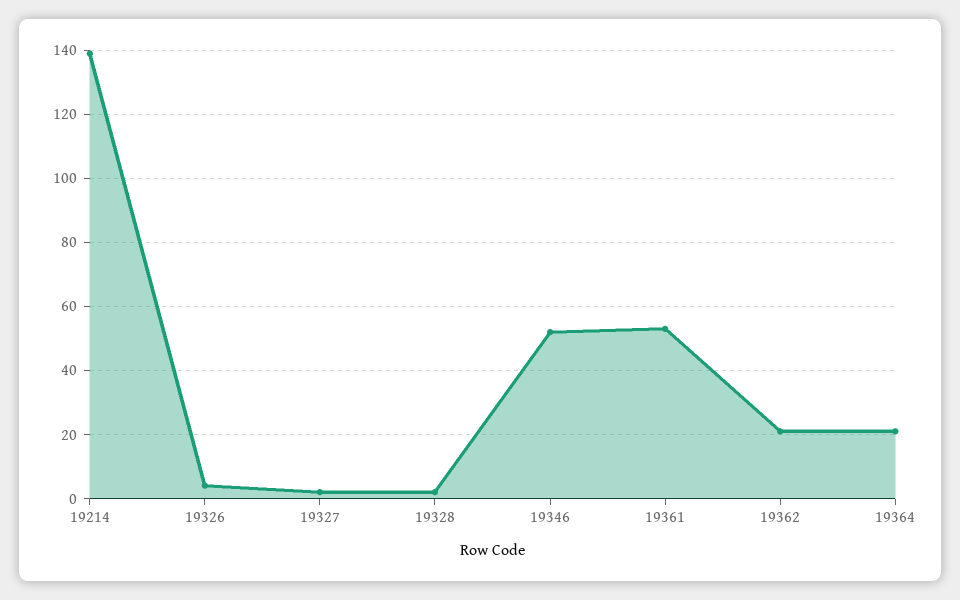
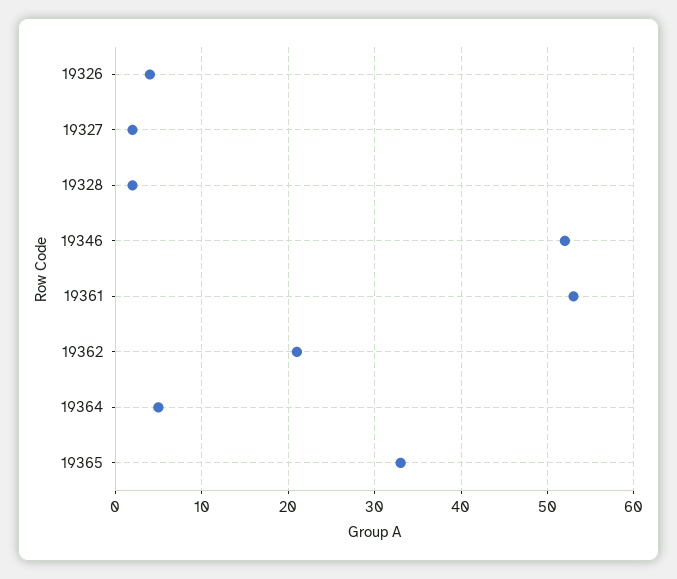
19214: 140 -> none
19364: 20 -> 5
19365: none -> 33

